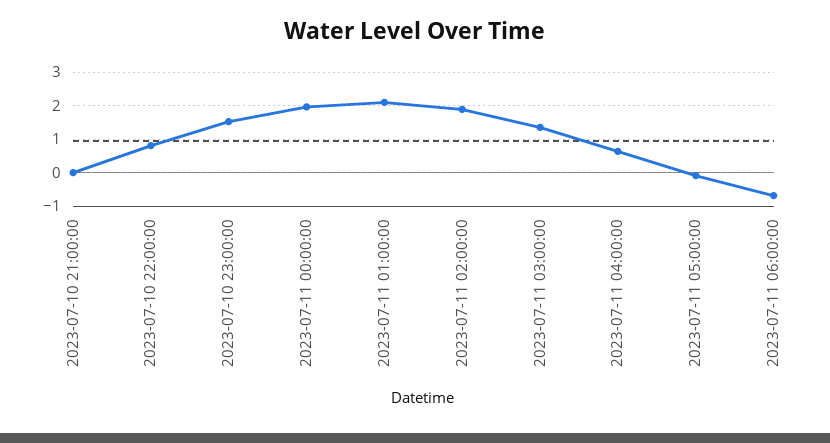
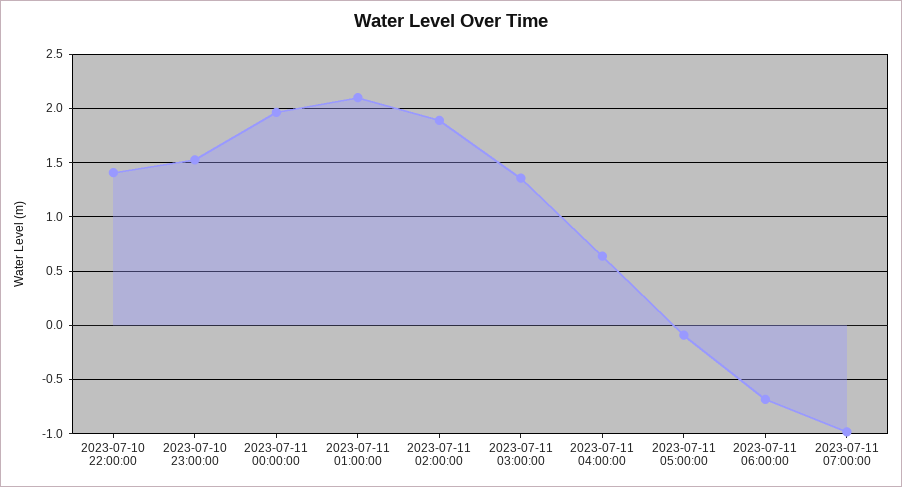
2023-07-10 21:00:00: 0 -> none
2023-07-10 22:00:00: 0.8 -> 1.4
2023-07-11 07:00:00: none -> -1

